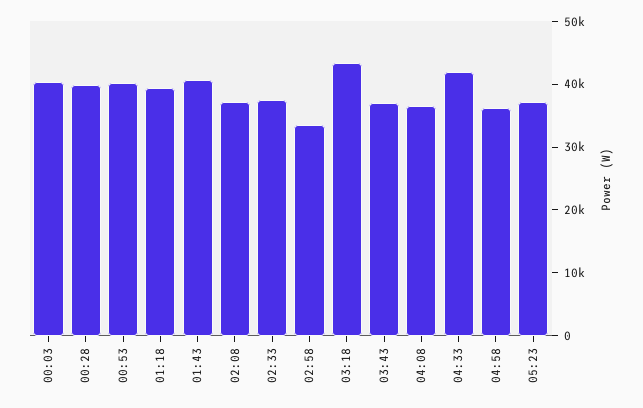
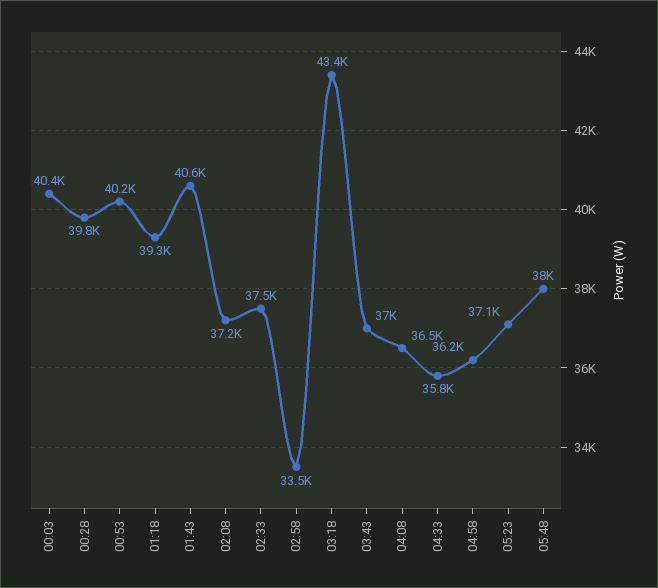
04:33: 42000 -> 35800
05:48: none -> 38000

